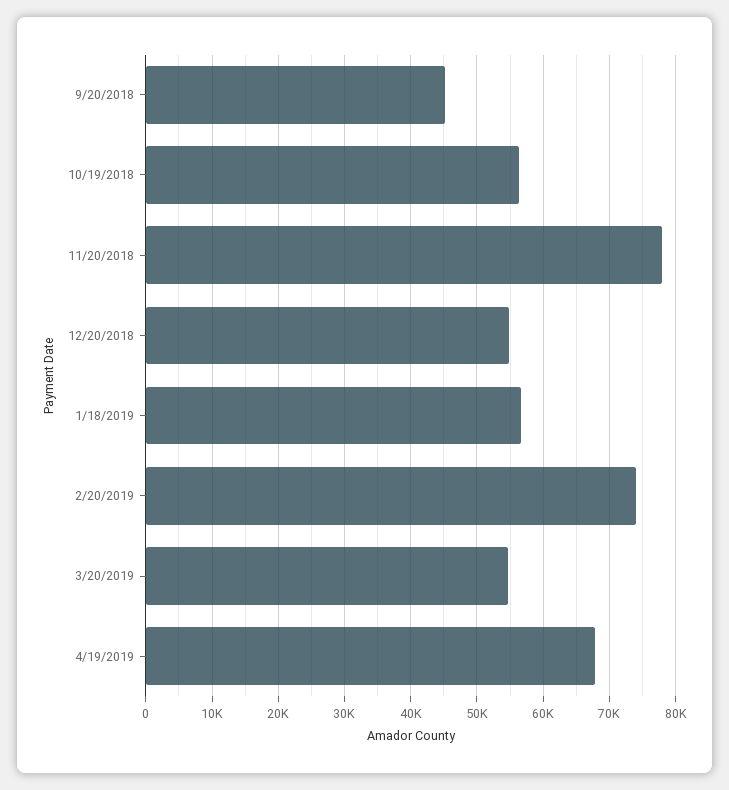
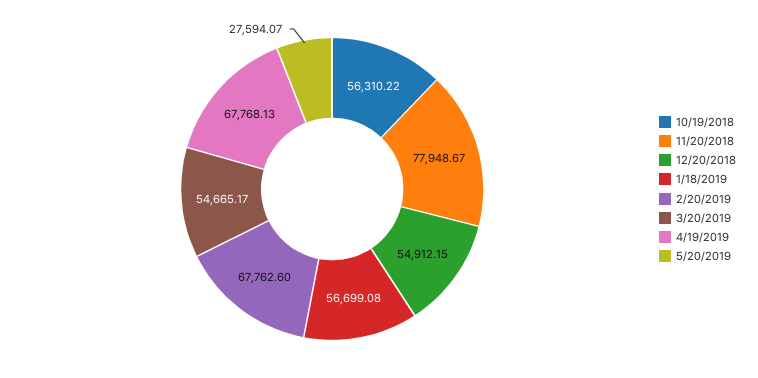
9/20/2018: 45000 -> none
2/20/2019: 74000 -> 67762.6
5/20/2019: none -> 27594.07

